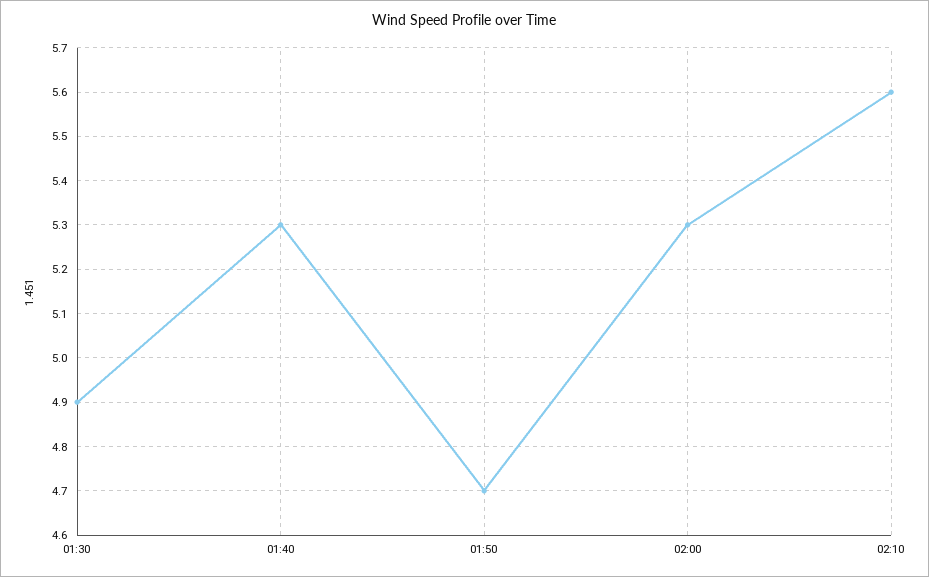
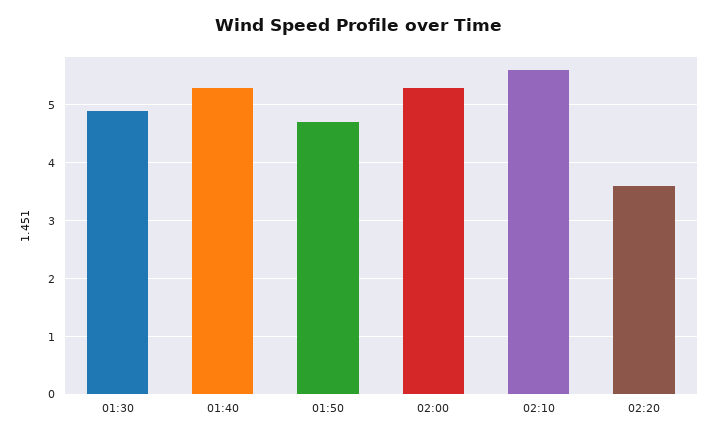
02:20: none -> 3.5

